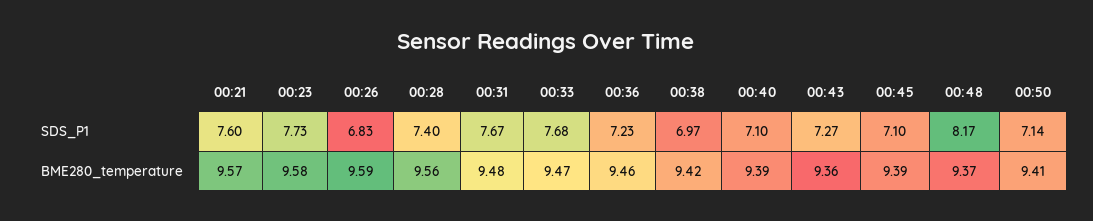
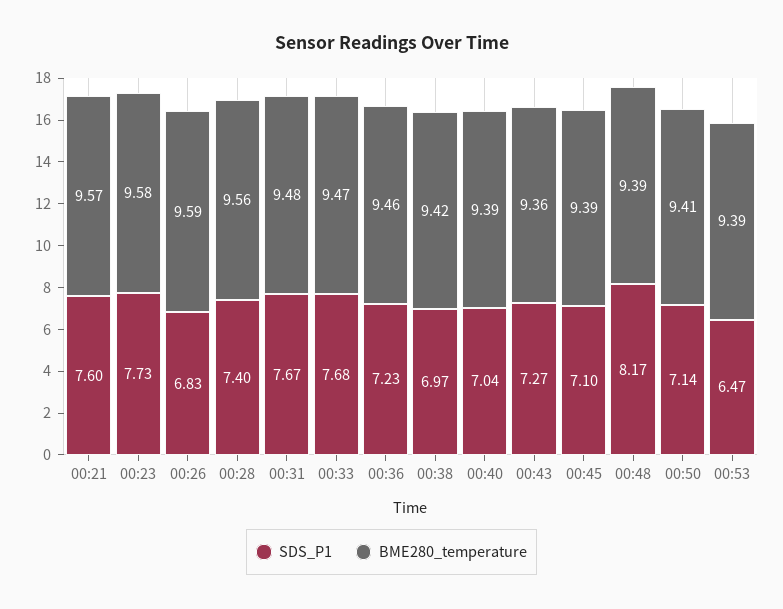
SDS_P1, 00:40: 7.1 -> 7.04
BME280_temperature, 00:48: 9.37 -> 9.39
SDS_P1, 00:53: none -> 6.47
BME280_temperature, 00:53: none -> 9.39

